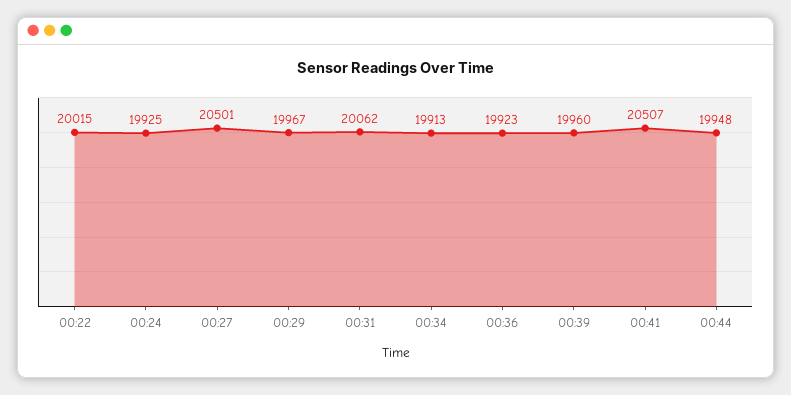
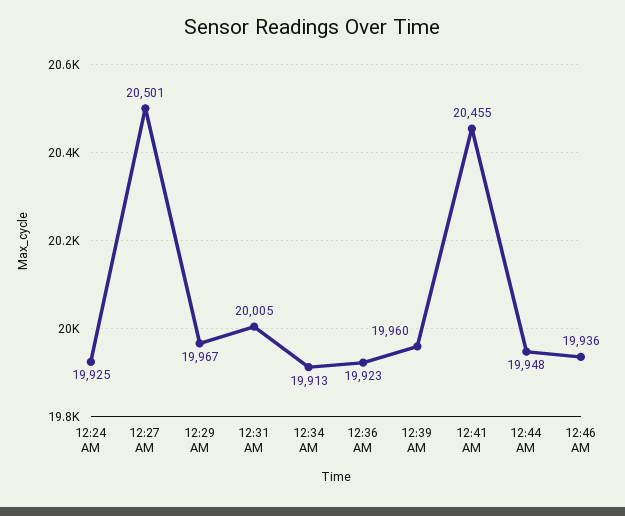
00:22: 20015 -> none
00:31: 20062 -> 20005
00:41: 20507 -> 20455
12:46 AM: none -> 19936

